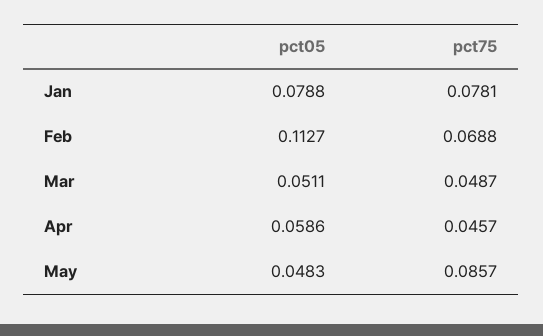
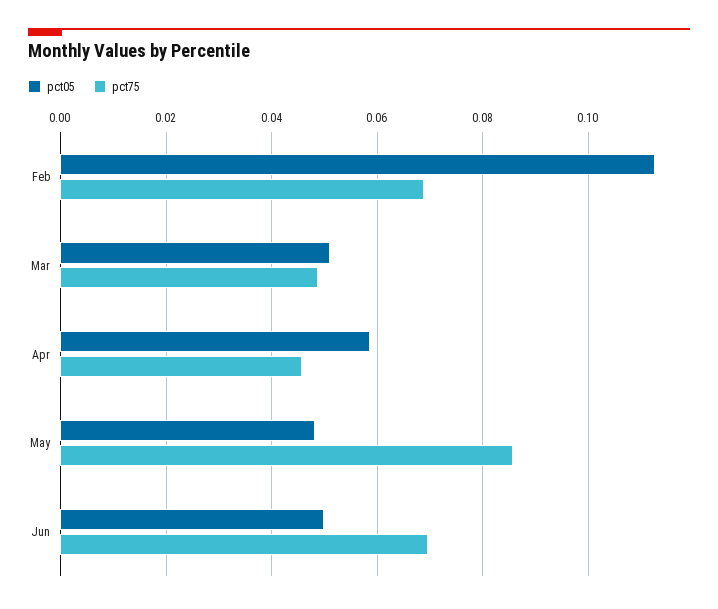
pct05, Jan: 0.0788 -> none
pct75, Jan: 0.0781 -> none
pct05, Jun: none -> 0.05
pct75, Jun: none -> 0.07

